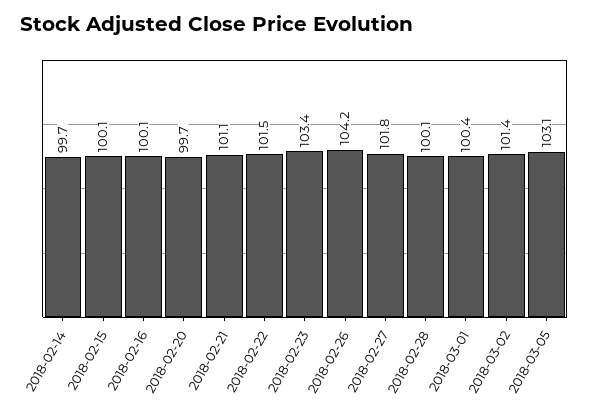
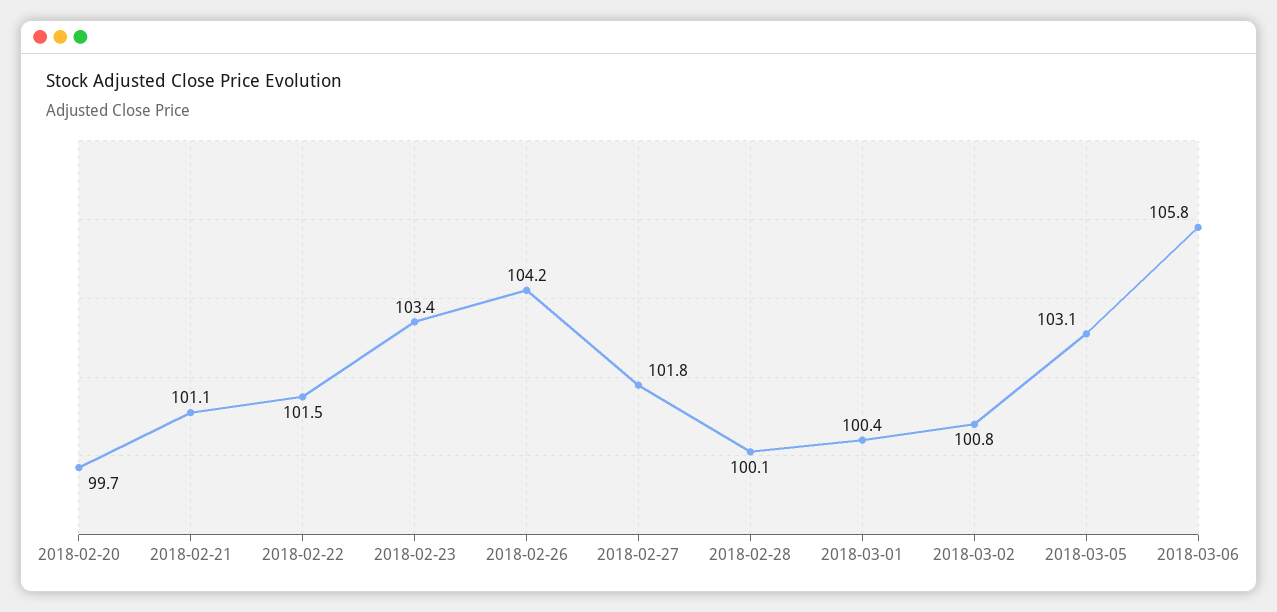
2018-02-14: 99.7 -> none
2018-02-15: 100.1 -> none
2018-02-16: 100.1 -> none
2018-03-02: 101.4 -> 100.8
2018-03-06: none -> 105.8

